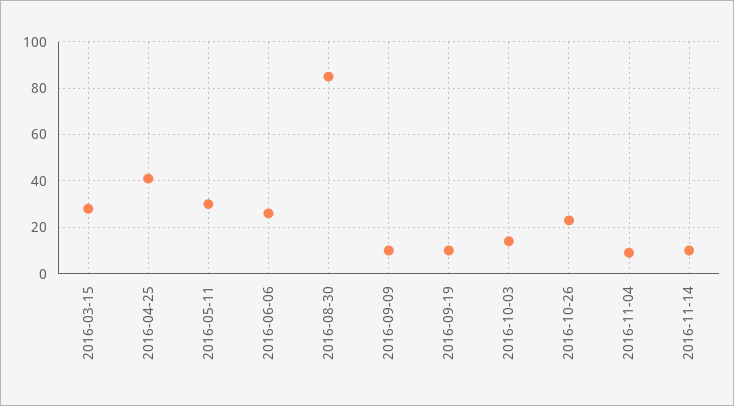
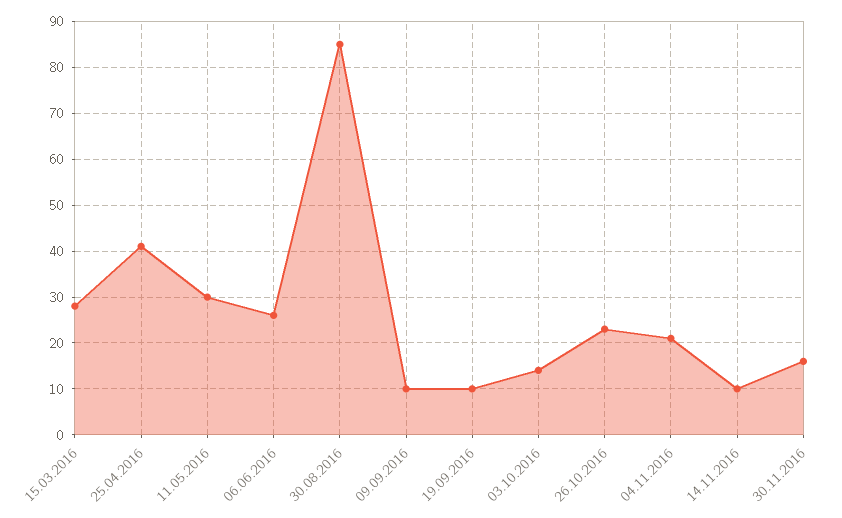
2016-11-04: 10 -> 20
30.11.2016: none -> 15

